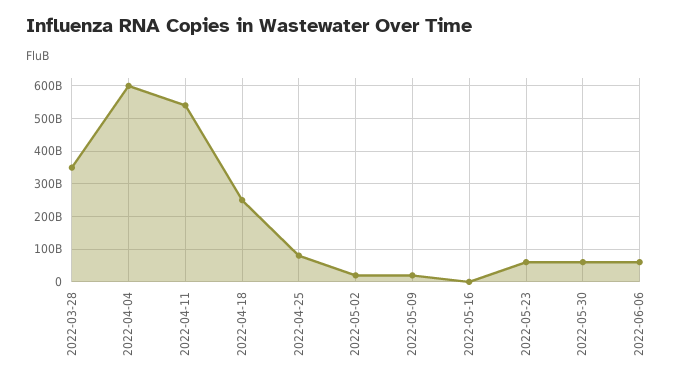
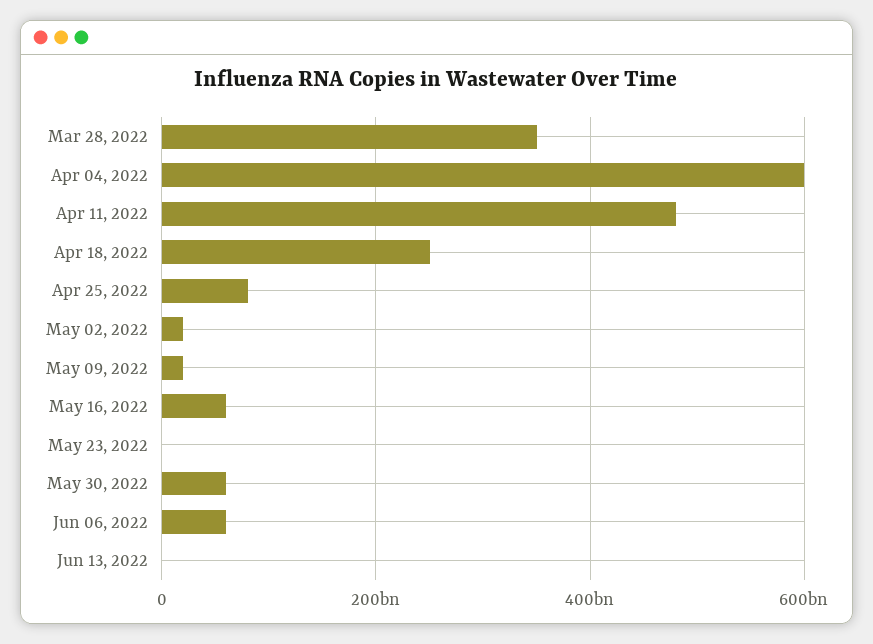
2022-04-11: 540000000000 -> 480000000000
2022-05-16: 0 -> 60000000000
2022-05-23: 60000000000 -> 0
Jun 13, 2022: none -> 0

